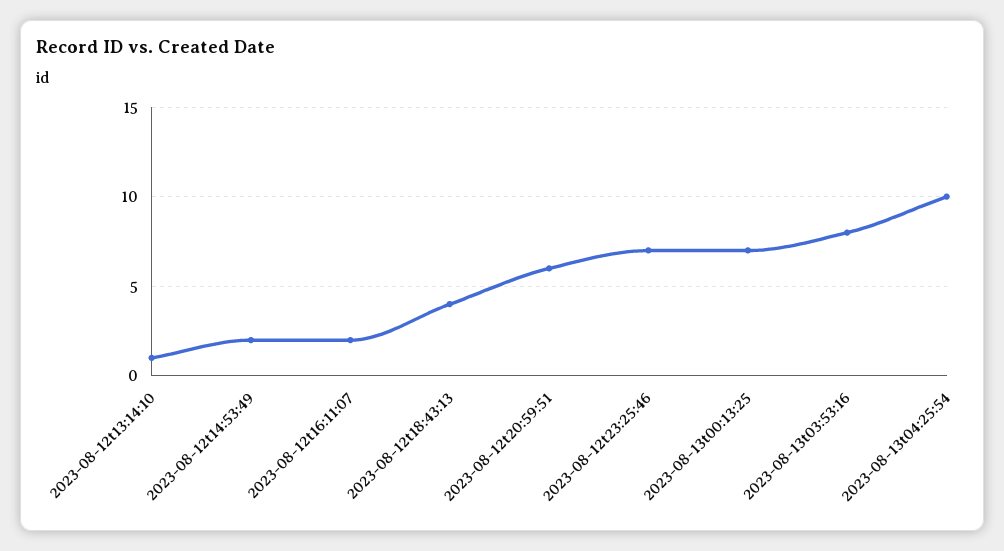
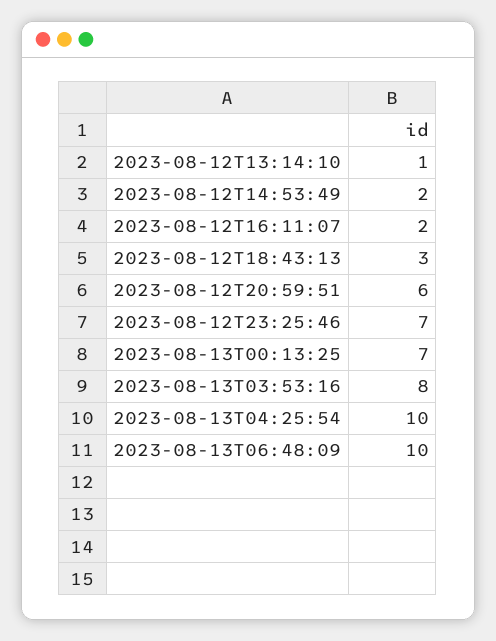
2023-08-12t18:43:13: 4 -> 3
2023-08-13T06:48:09: none -> 10

